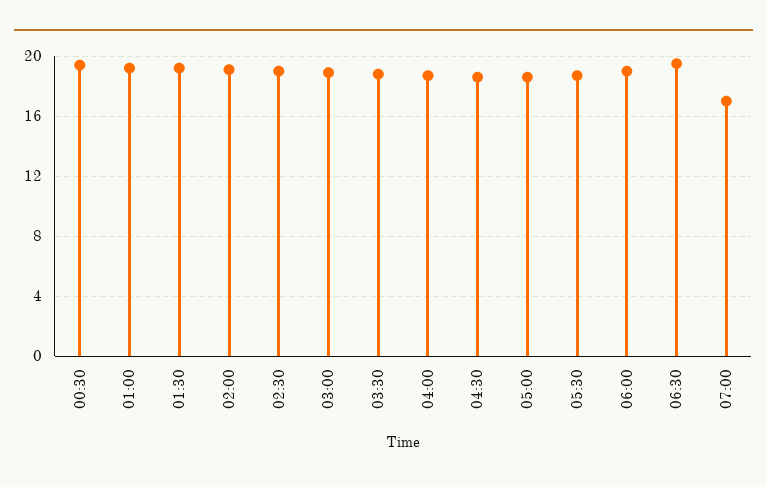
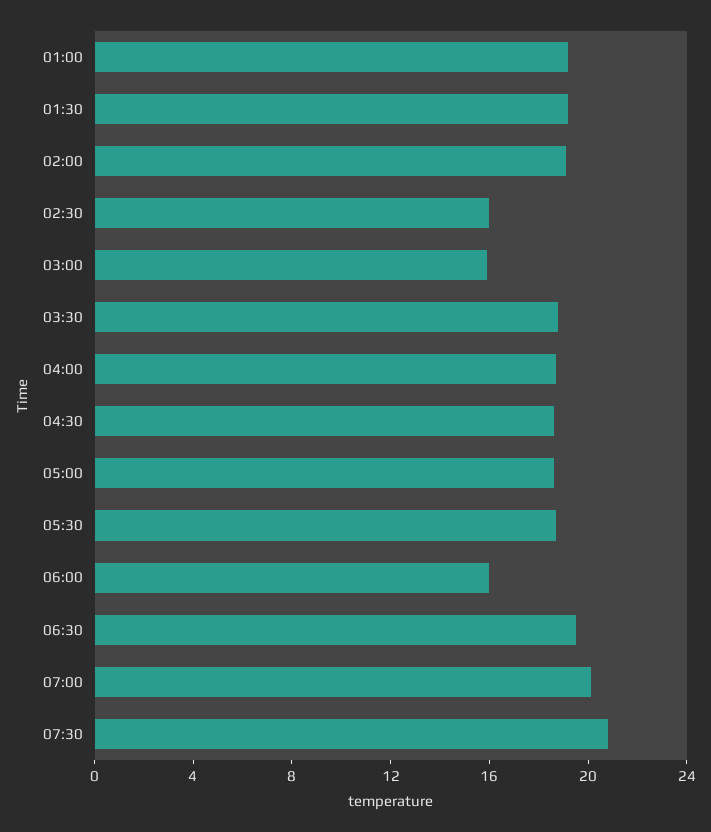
00:30: 19.5 -> none
02:30: 19 -> 16
03:00: 19 -> 16
06:00: 19 -> 16
07:00: 17 -> 20
07:30: none -> 21

